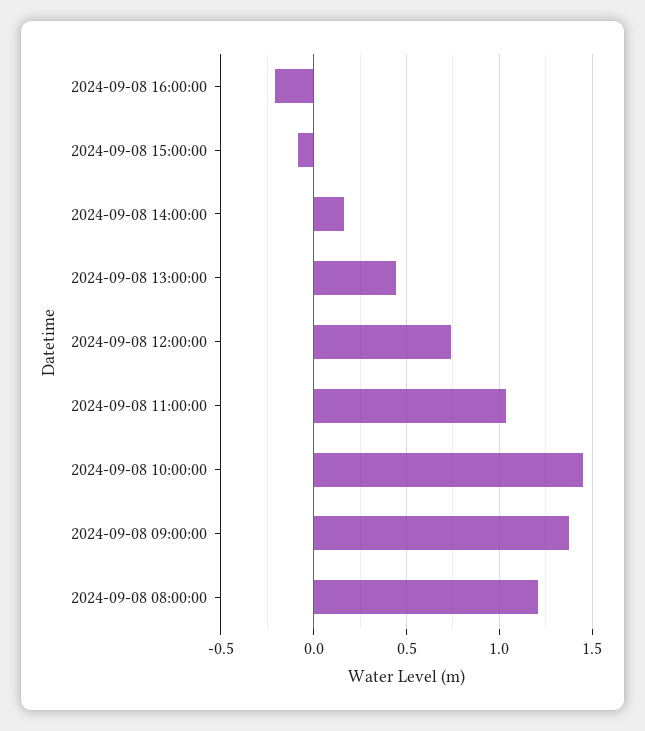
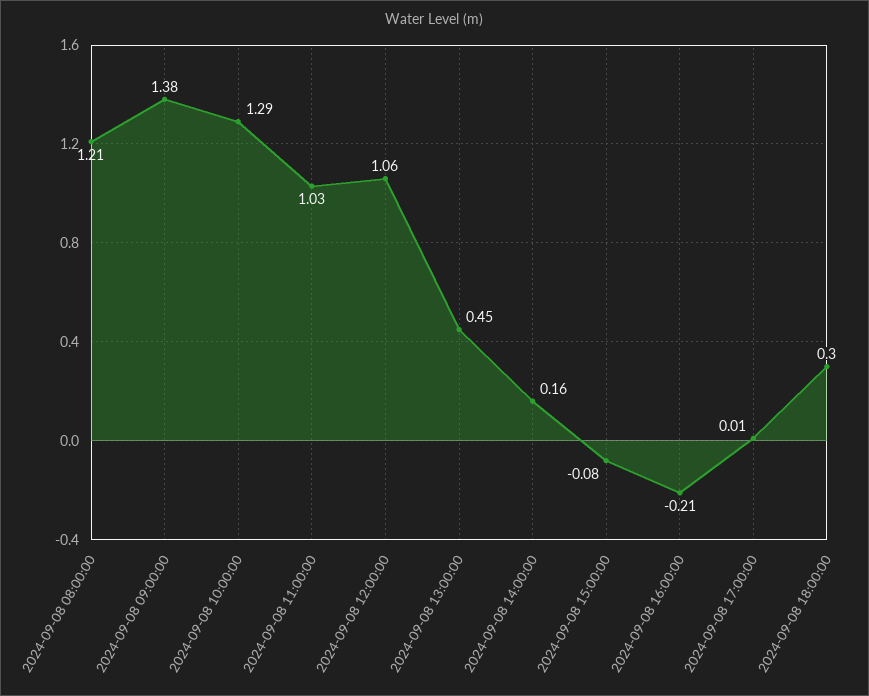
2024-09-08 12:00:00: 0.75 -> 1.06
2024-09-08 10:00:00: 1.45 -> 1.29
2024-09-08 17:00:00: none -> 0.01
2024-09-08 18:00:00: none -> 0.3

